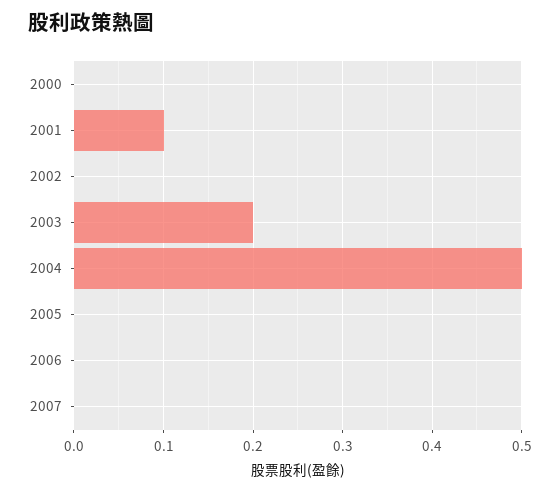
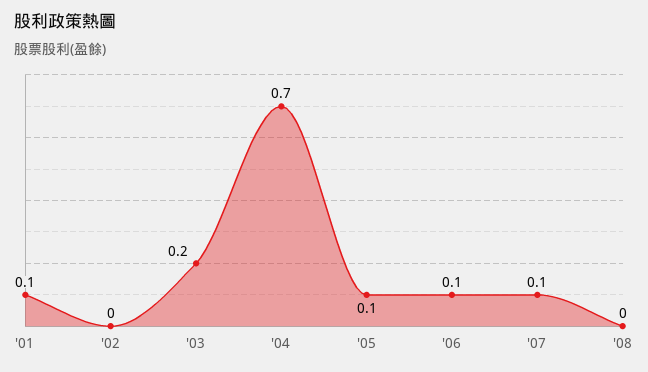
2000: 0 -> none
2004: 0.5 -> 0.7
2005: 0 -> 0.1
2006: 0 -> 0.1
2007: 0 -> 0.1
'08: none -> 0

